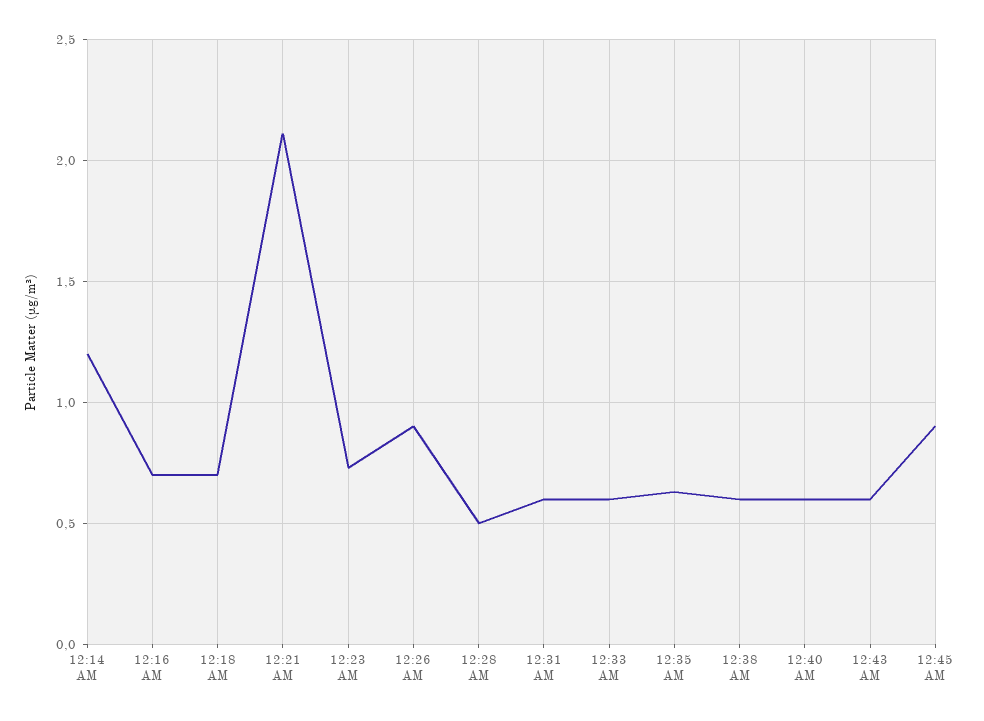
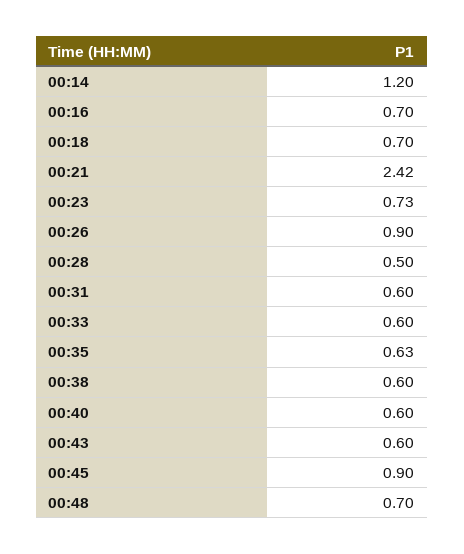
12:21 AM: 2.1 -> 2.42
00:48: none -> 0.7

